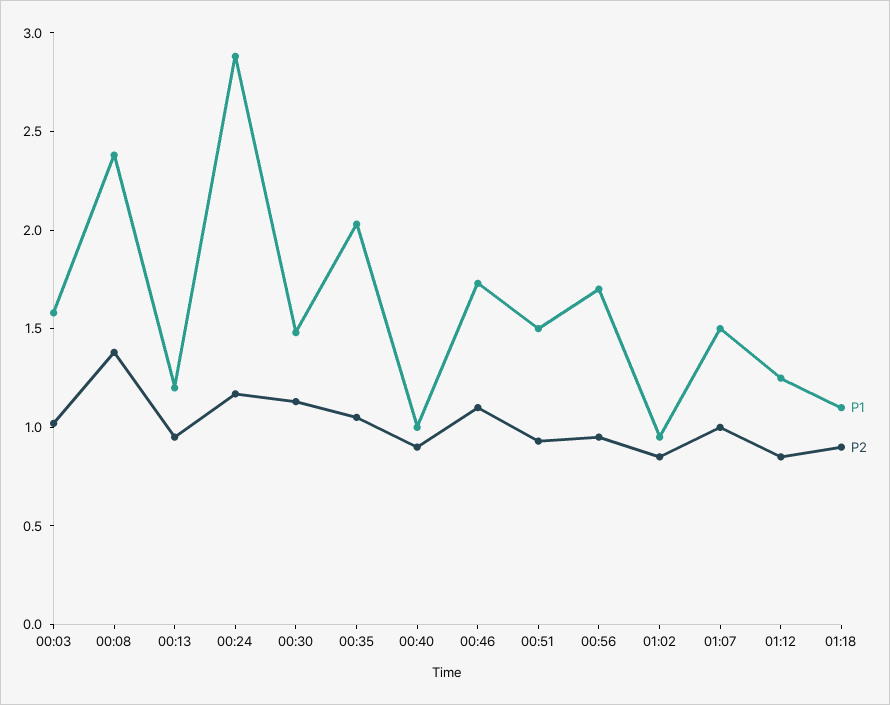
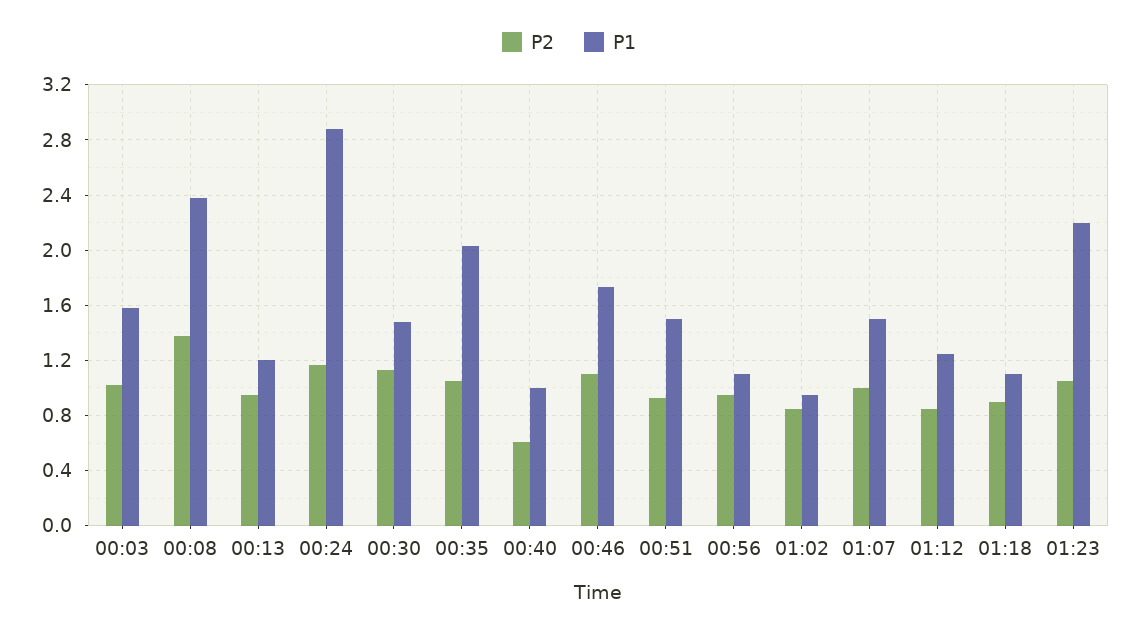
P2, 00:40: 0.9 -> 0.6
P1, 00:56: 1.7 -> 1.1
P2, 01:23: none -> 1.05
P1, 01:23: none -> 2.2

